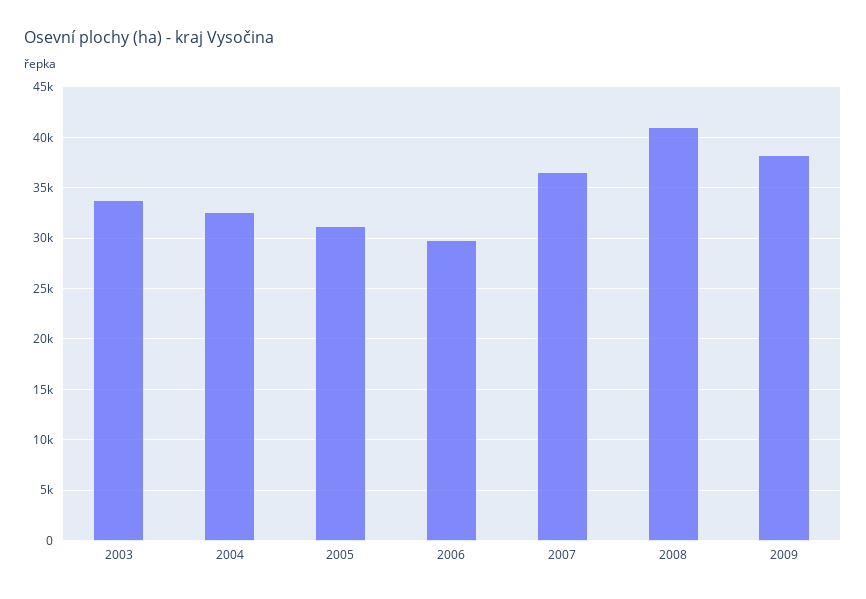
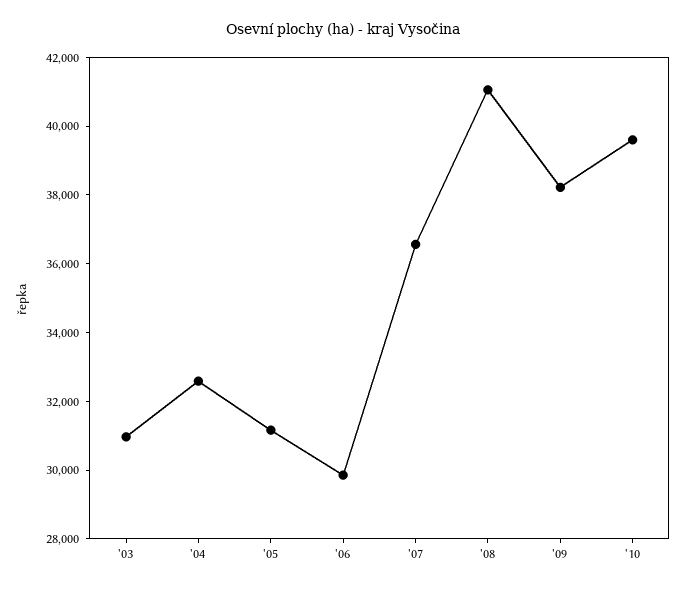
2003: 34000 -> 31000
'10: none -> 39500

